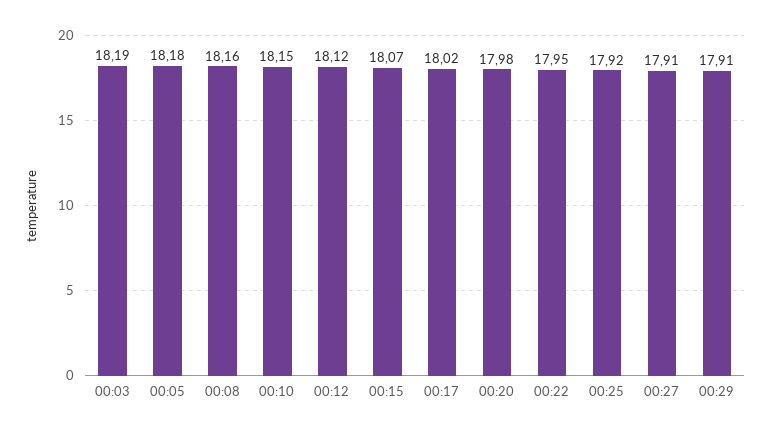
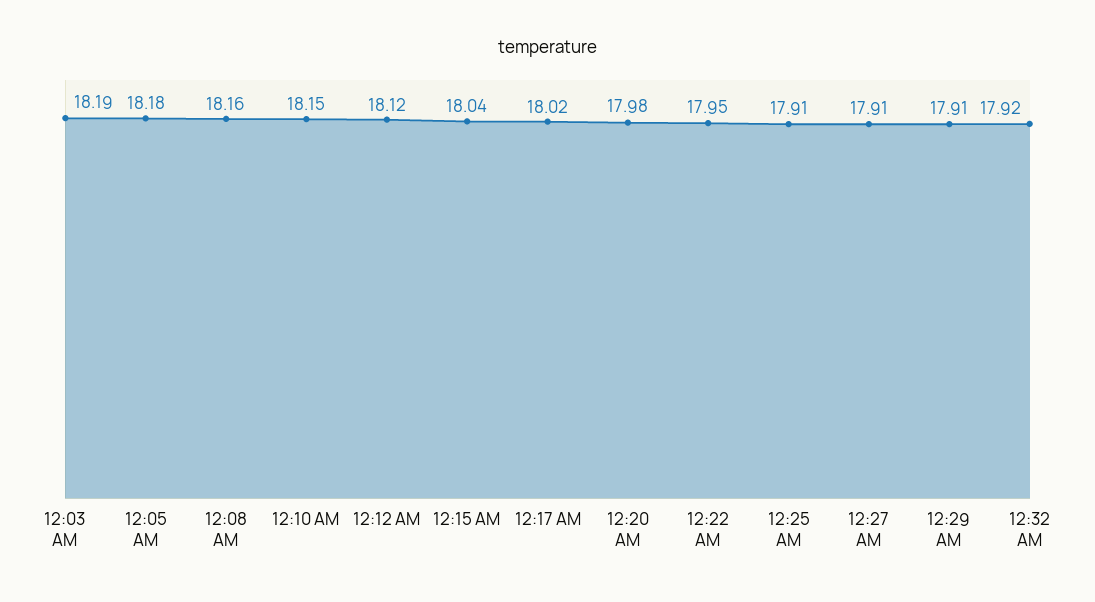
00:15: 18.07 -> 18.04
00:25: 17.92 -> 17.91
12:32 AM: none -> 17.92

